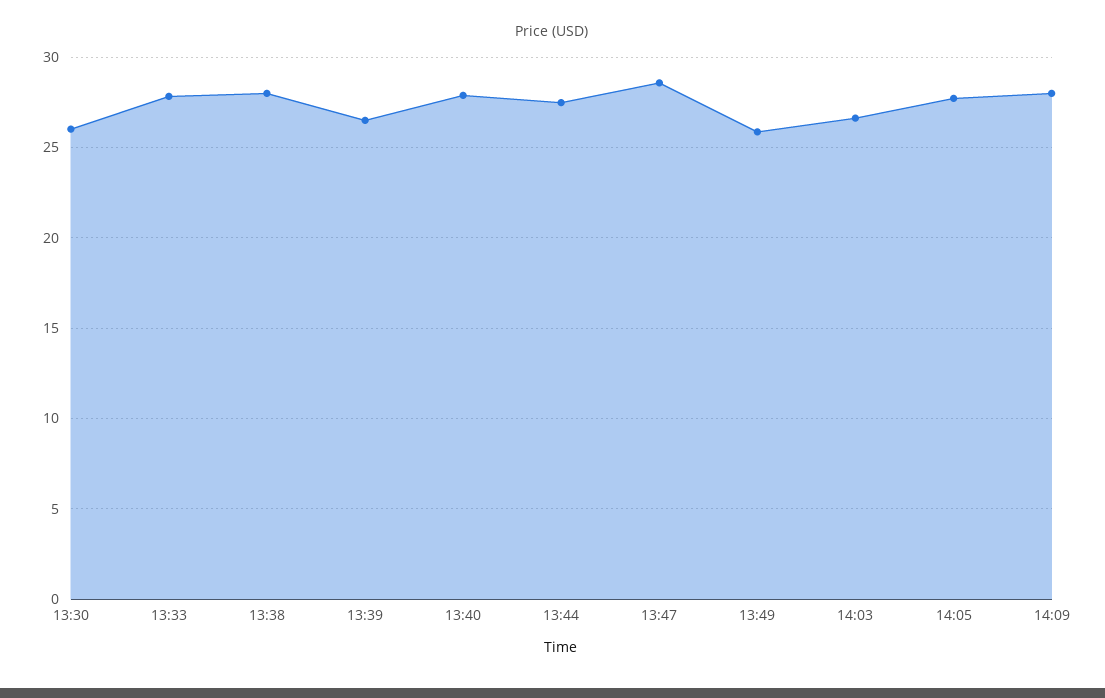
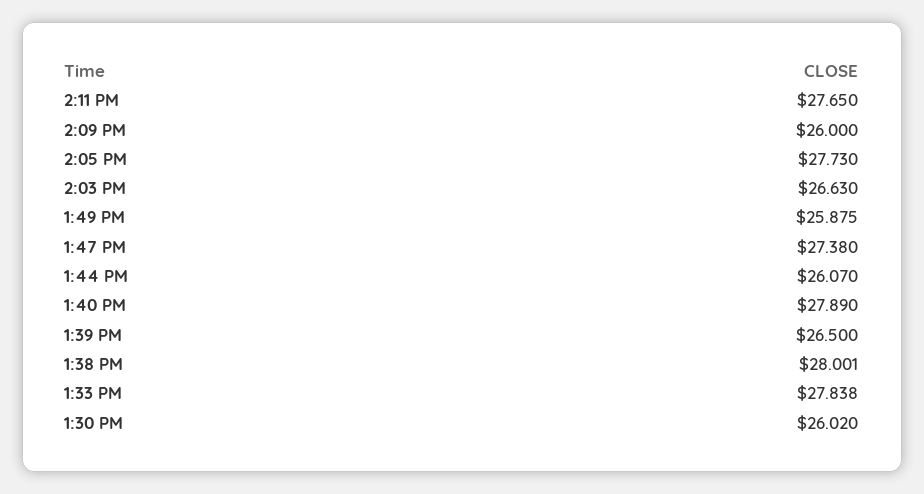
13:44: 27.5 -> 26.07
13:47: 28.5 -> 27.38
14:09: 28 -> 26
2:11 PM: none -> 27.65

